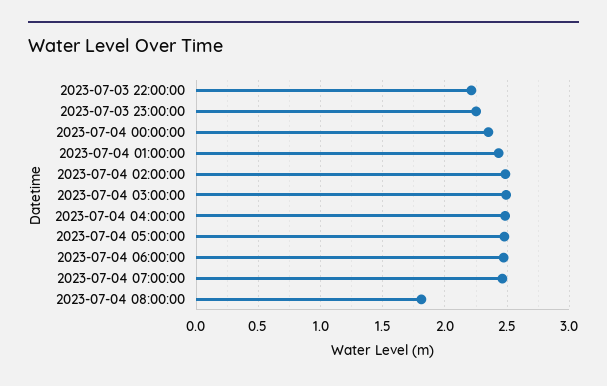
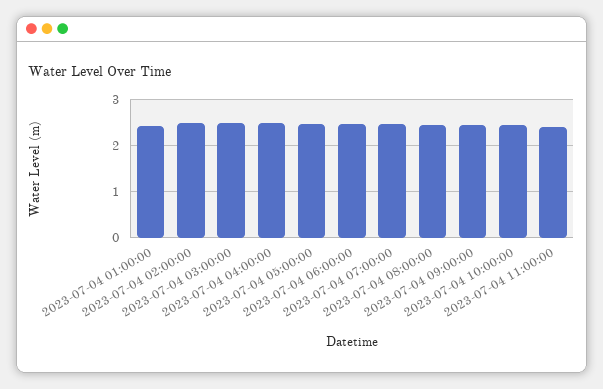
2023-07-03 22:00:00: 2.2 -> none
2023-07-03 23:00:00: 2.25 -> none
2023-07-04 00:00:00: 2.35 -> none
2023-07-04 08:00:00: 1.8 -> 2.4
2023-07-04 09:00:00: none -> 2.4
2023-07-04 10:00:00: none -> 2.4
2023-07-04 11:00:00: none -> 2.4

